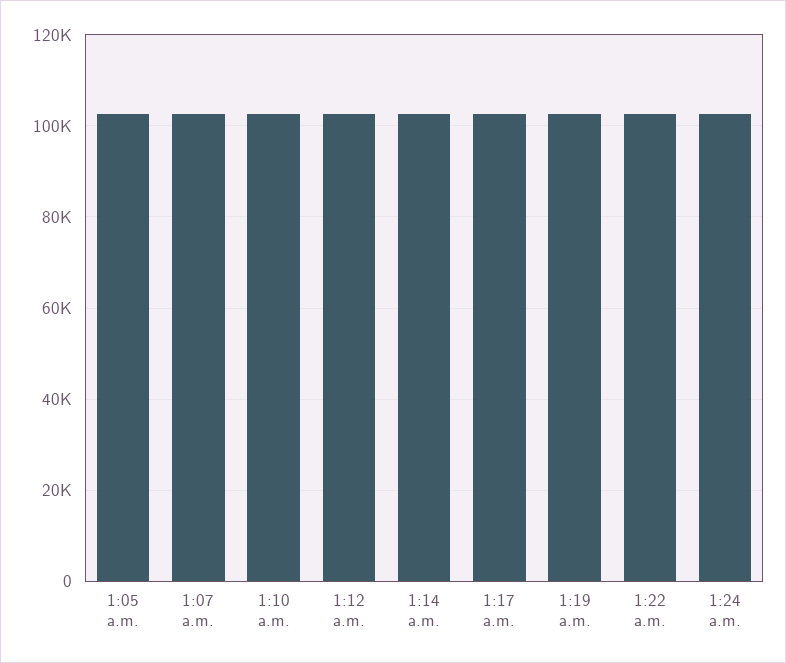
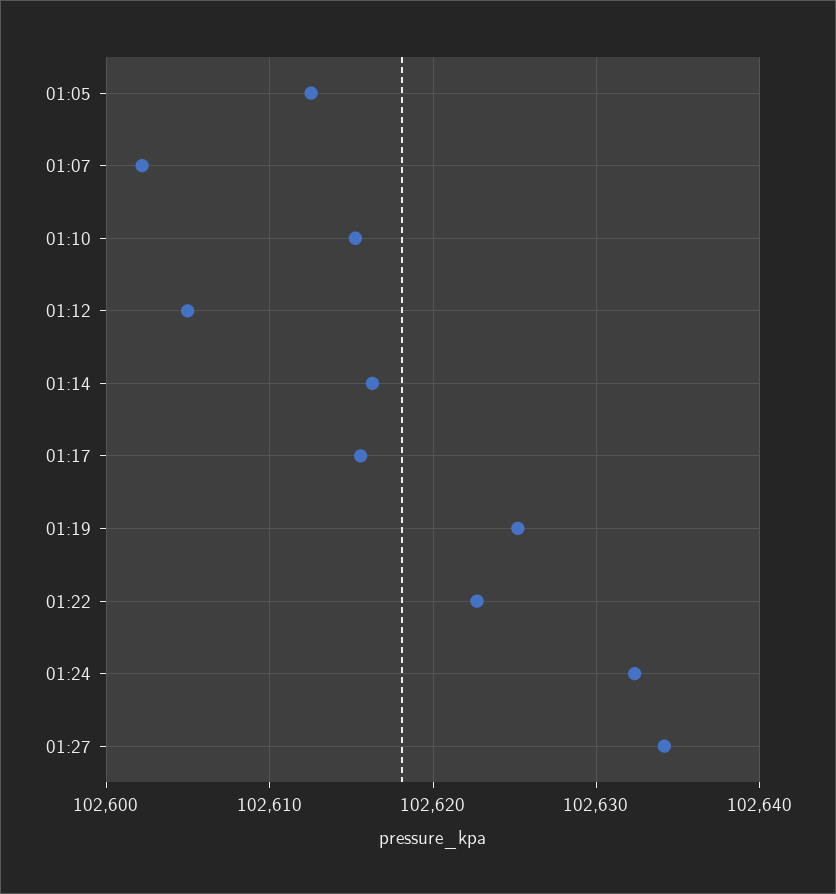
01:27: none -> 102634

